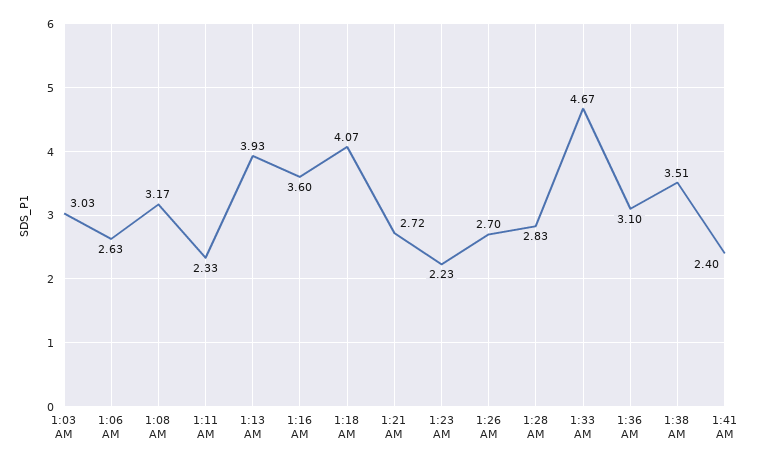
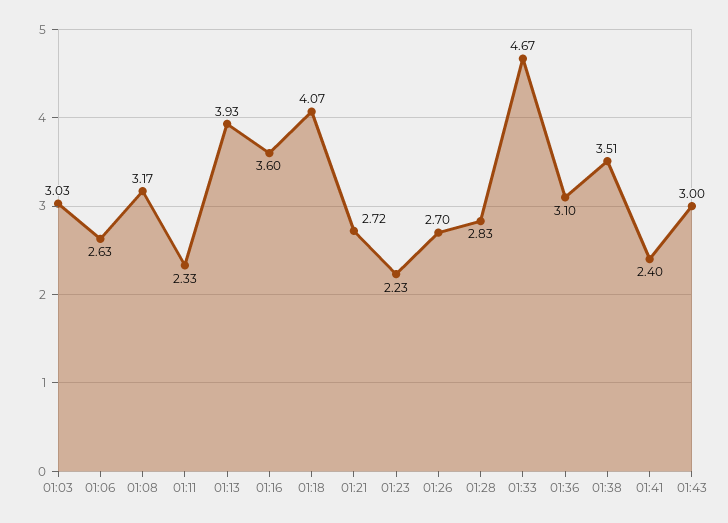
01:43: none -> 3

